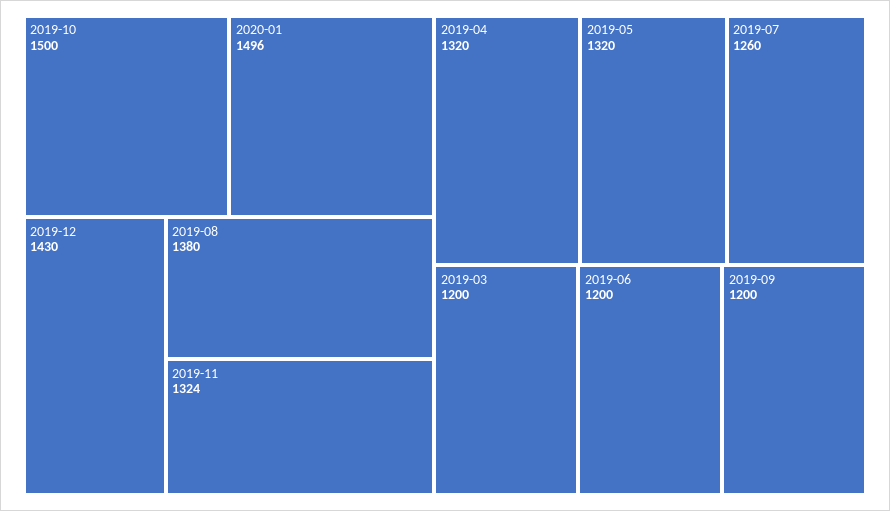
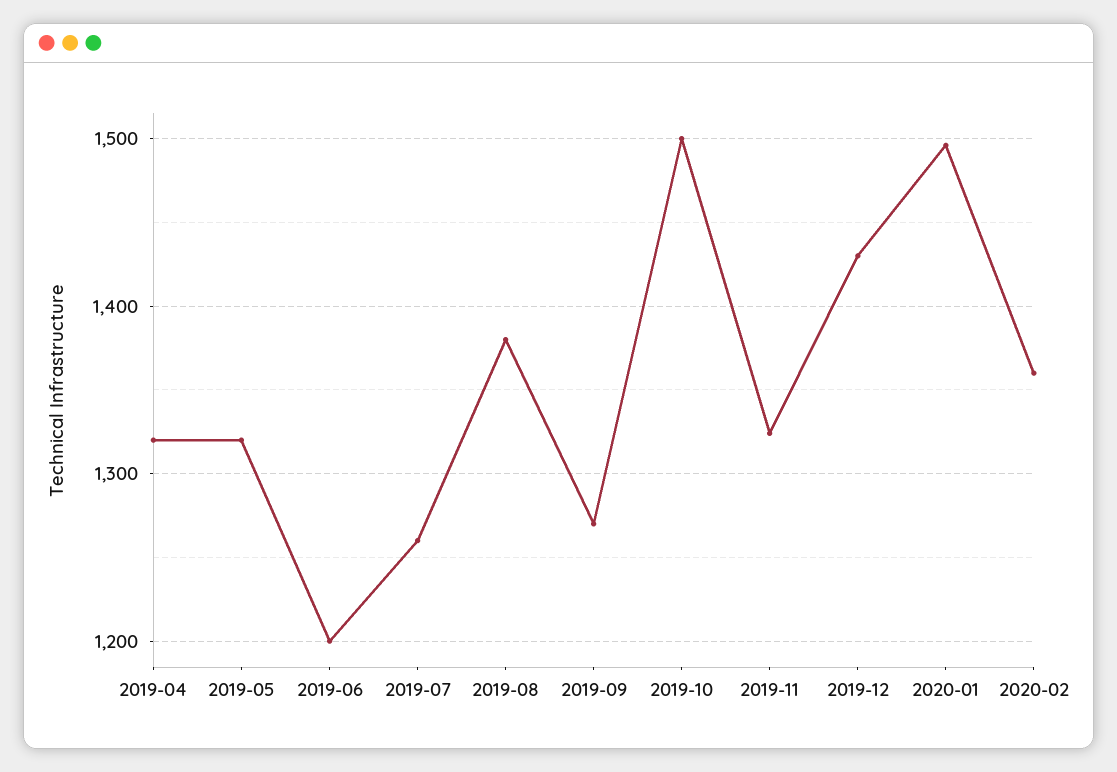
2019-03: 1200 -> none
2019-09: 1200 -> 1270
2020-02: none -> 1360

